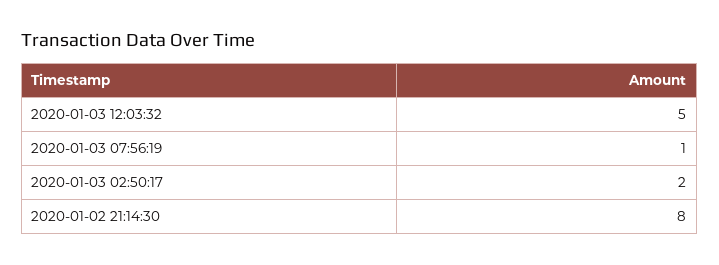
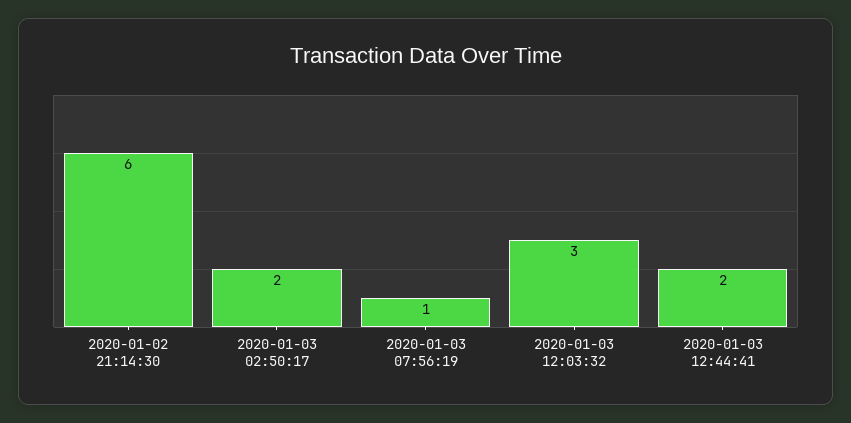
2020-01-03 12:03:32: 5 -> 3
2020-01-02 21:14:30: 8 -> 6
2020-01-03 12:44:41: none -> 2

